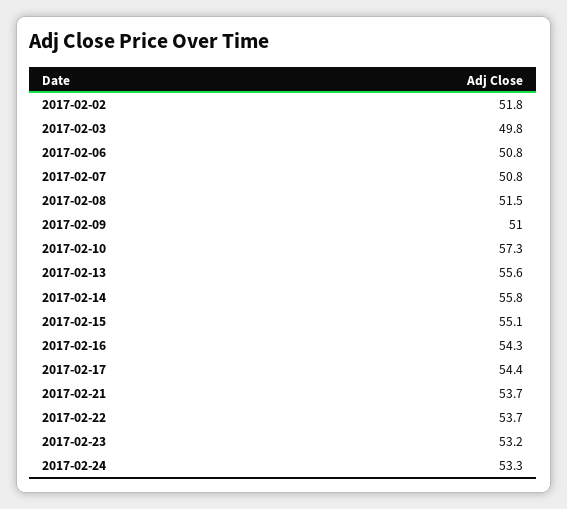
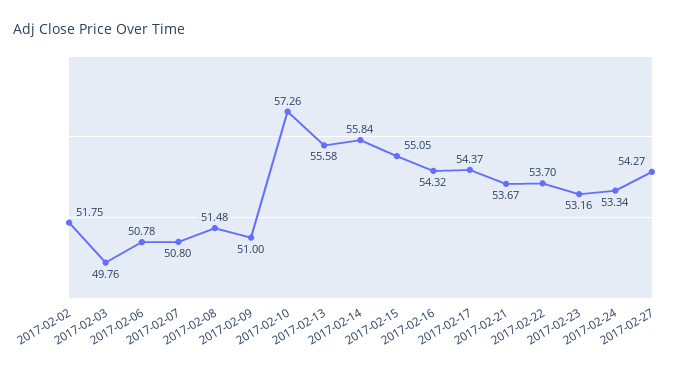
2017-02-27: none -> 54.27

